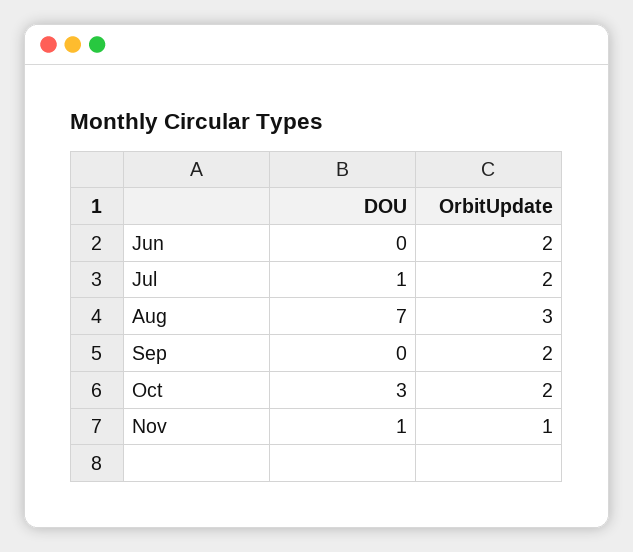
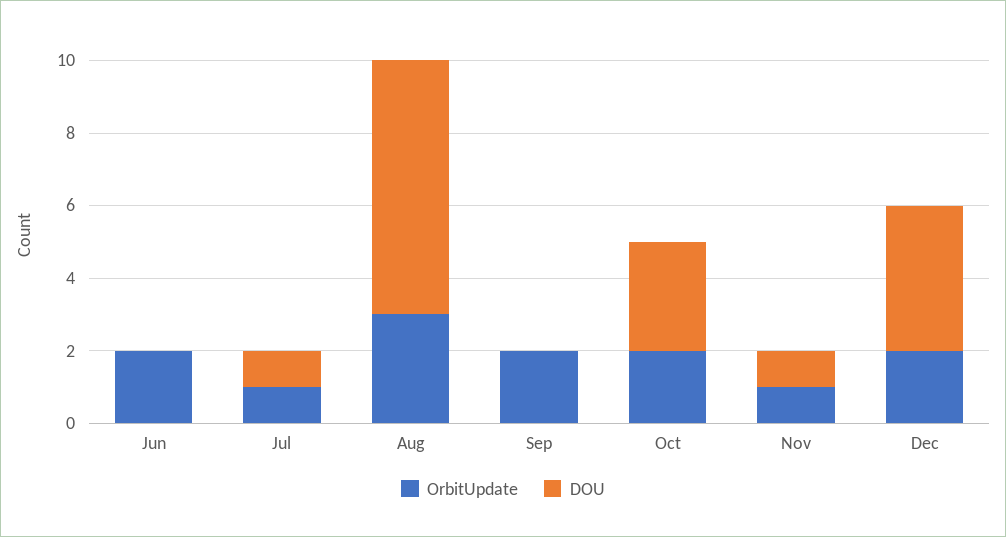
OrbitUpdate, Jul: 2 -> 1
OrbitUpdate, Dec: none -> 2
DOU, Dec: none -> 4

